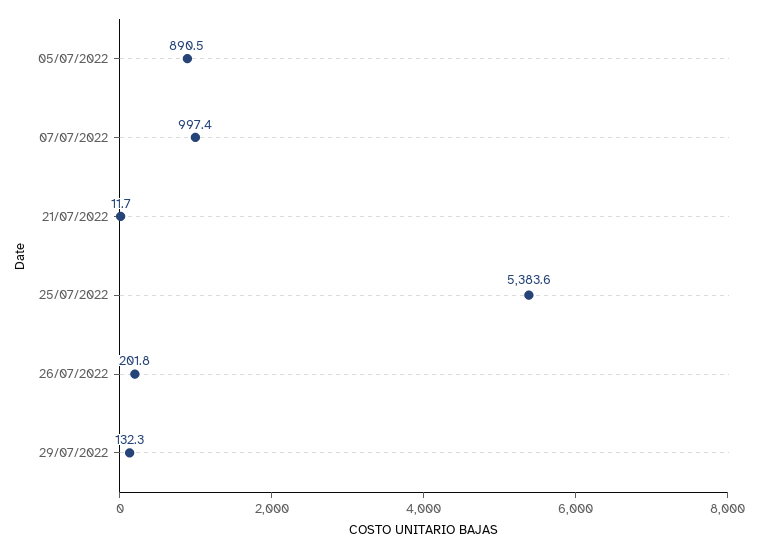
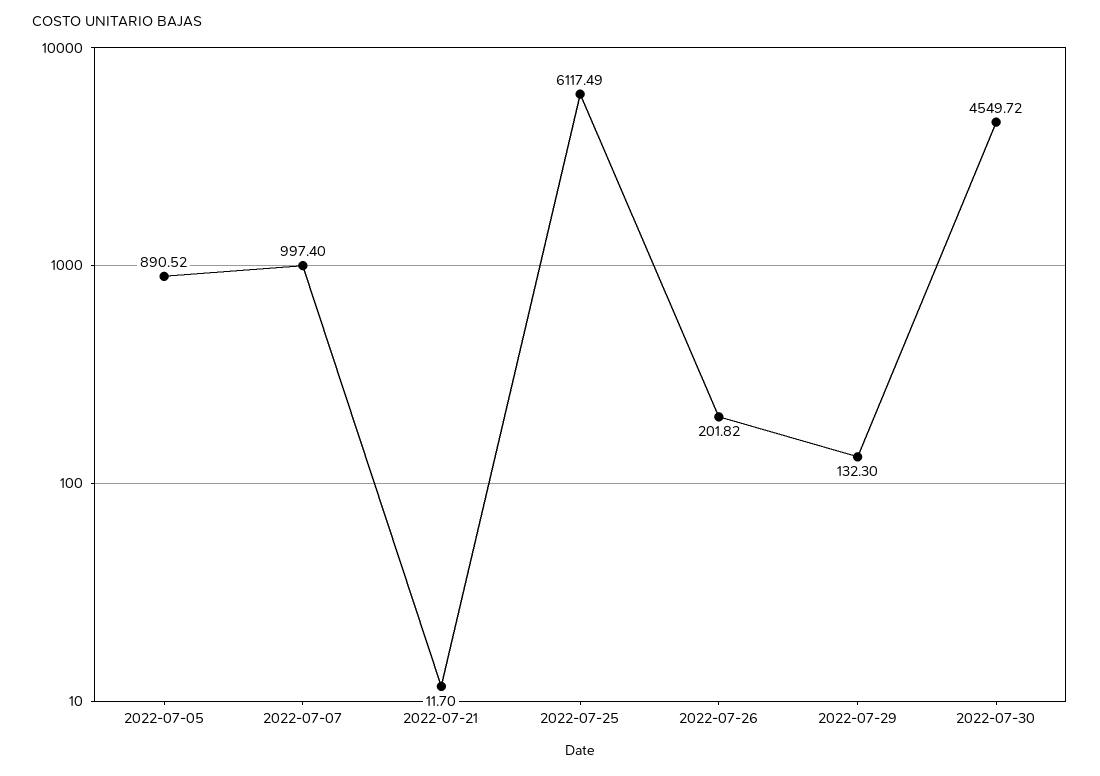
25/07/2022: 5383.6 -> 6117.49
2022-07-30: none -> 4549.72

